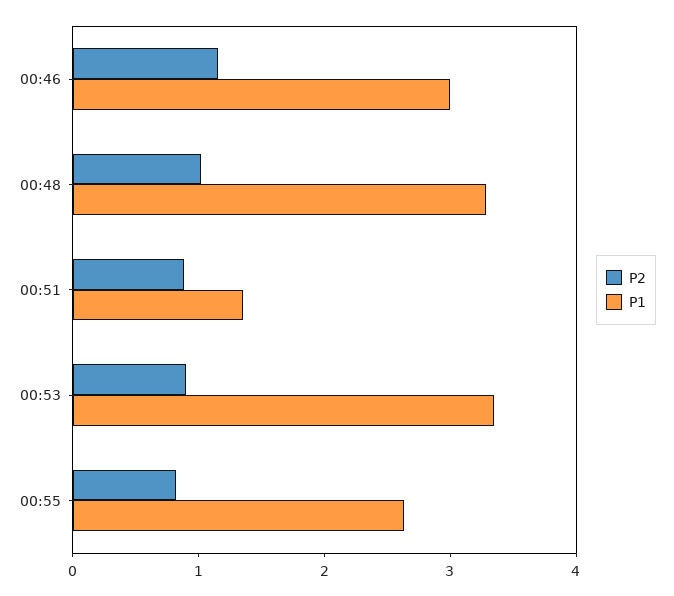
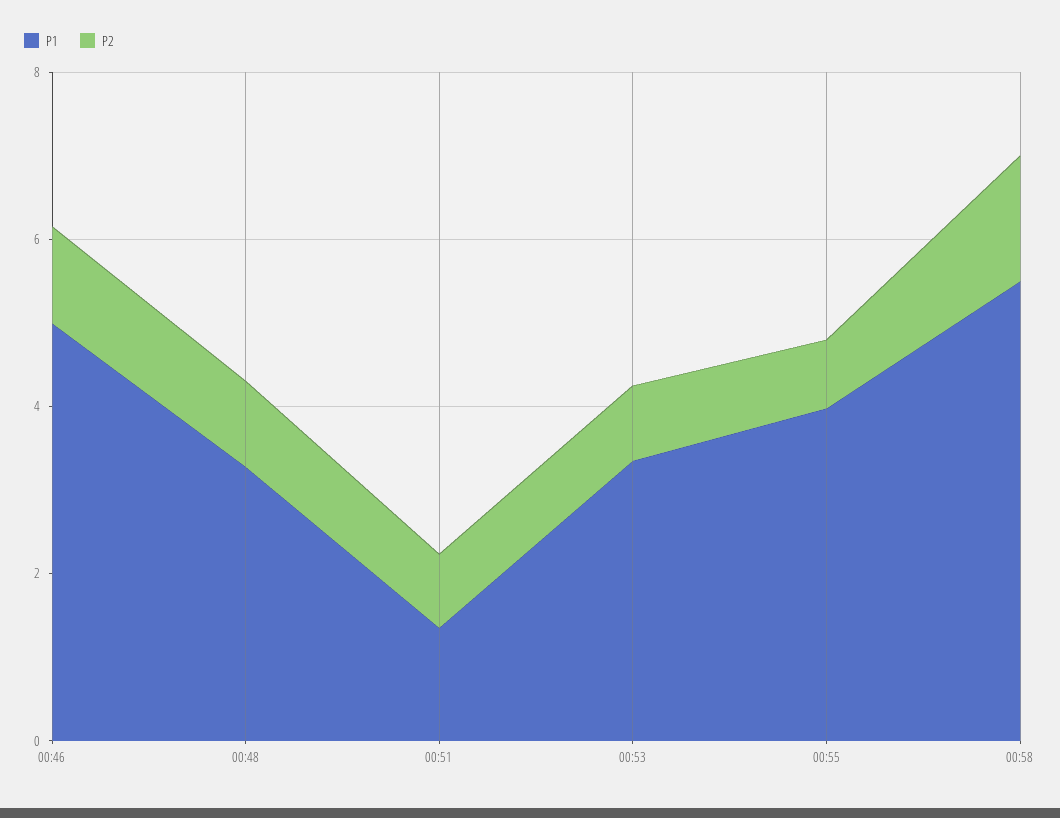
P1, 00:46: 3 -> 5
P1, 00:55: 2.6 -> 4
P1, 00:58: none -> 5.5
P2, 00:58: none -> 1.5

